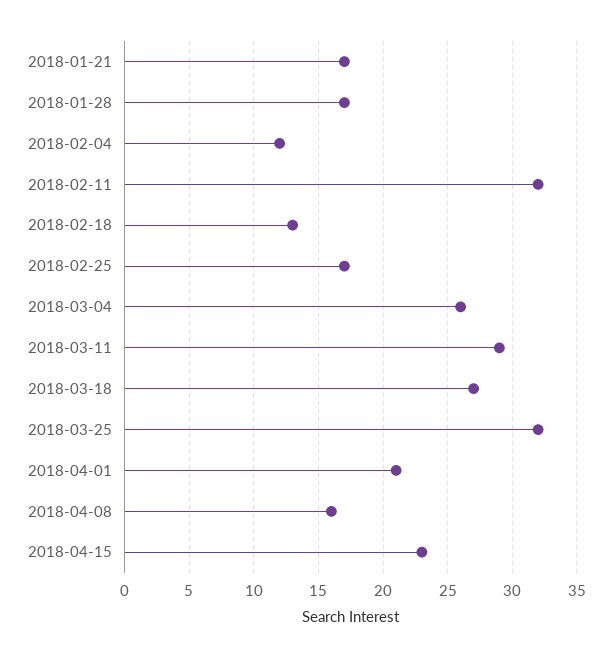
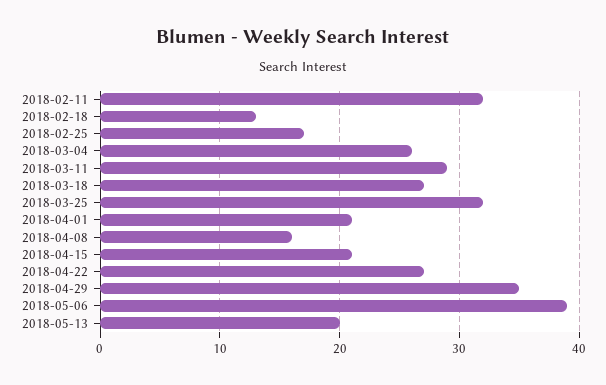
2018-01-21: 17 -> none
2018-01-28: 17 -> none
2018-02-04: 12 -> none
2018-04-15: 23 -> 21
2018-04-22: none -> 27
2018-04-29: none -> 35
2018-05-06: none -> 39
2018-05-13: none -> 20

